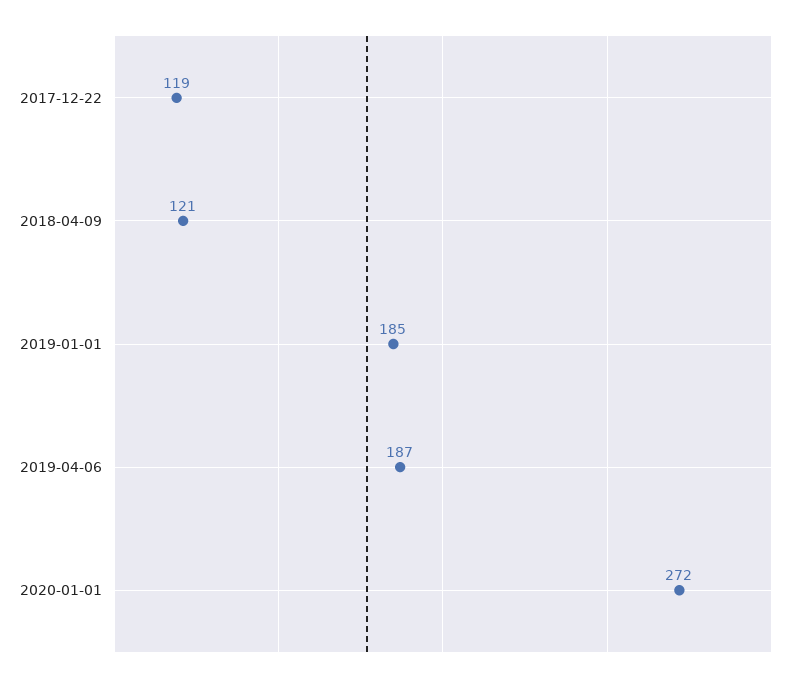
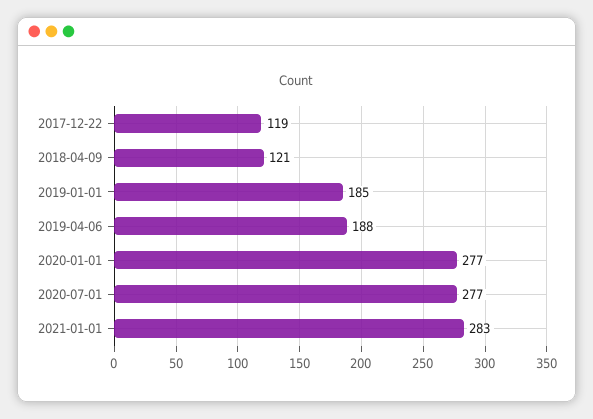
2019-04-06: 187 -> 188
2020-01-01: 272 -> 277
2020-07-01: none -> 277
2021-01-01: none -> 283

